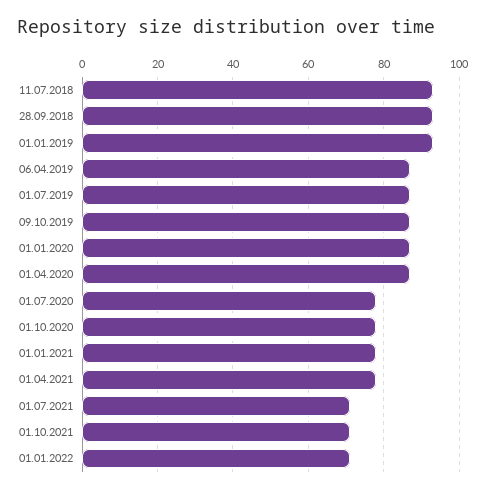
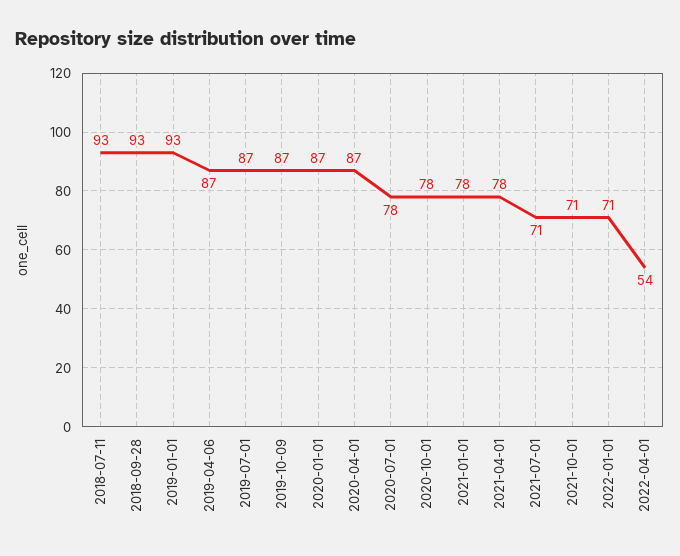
2022-04-01: none -> 54

